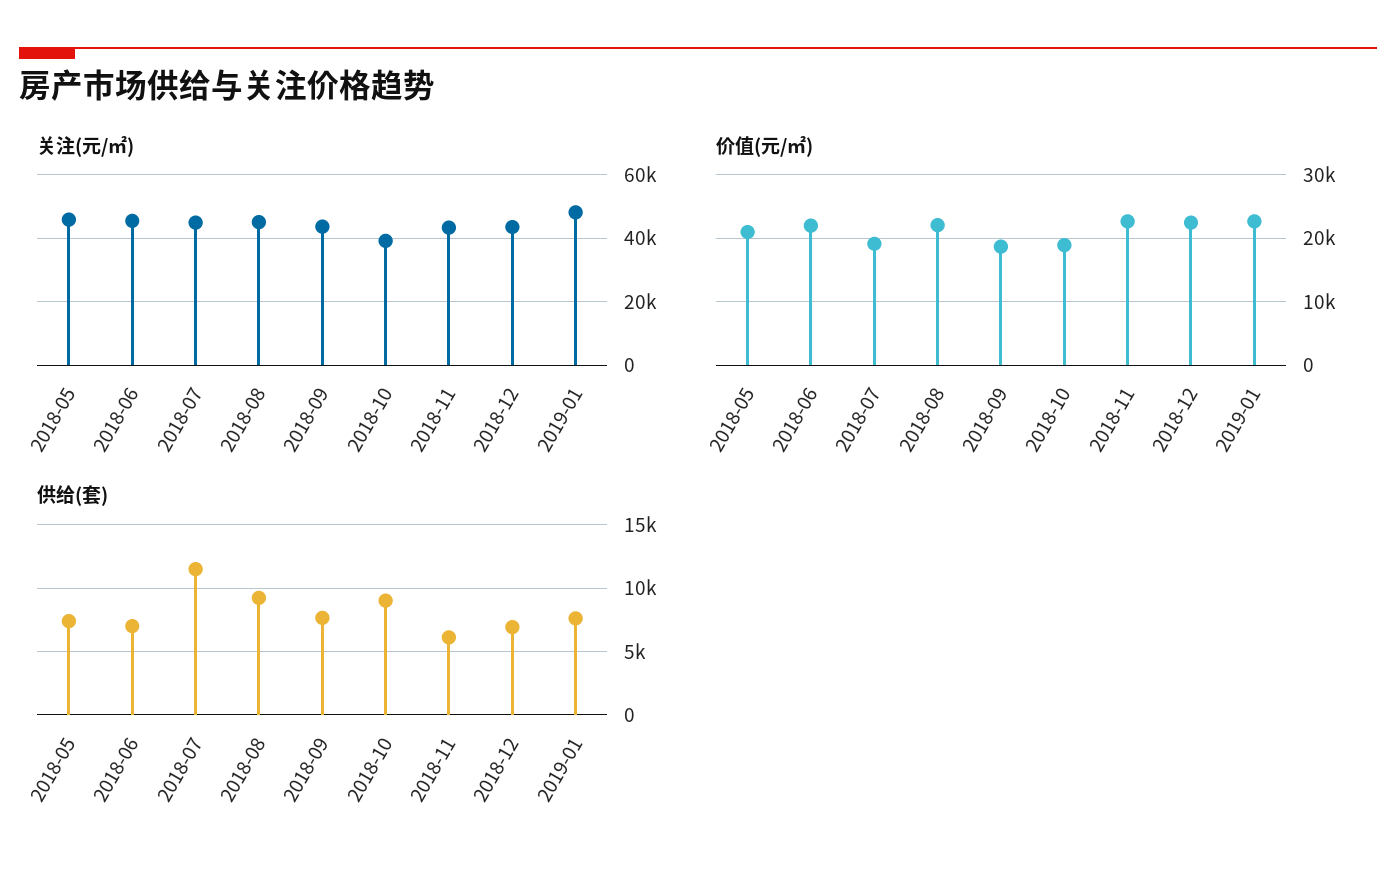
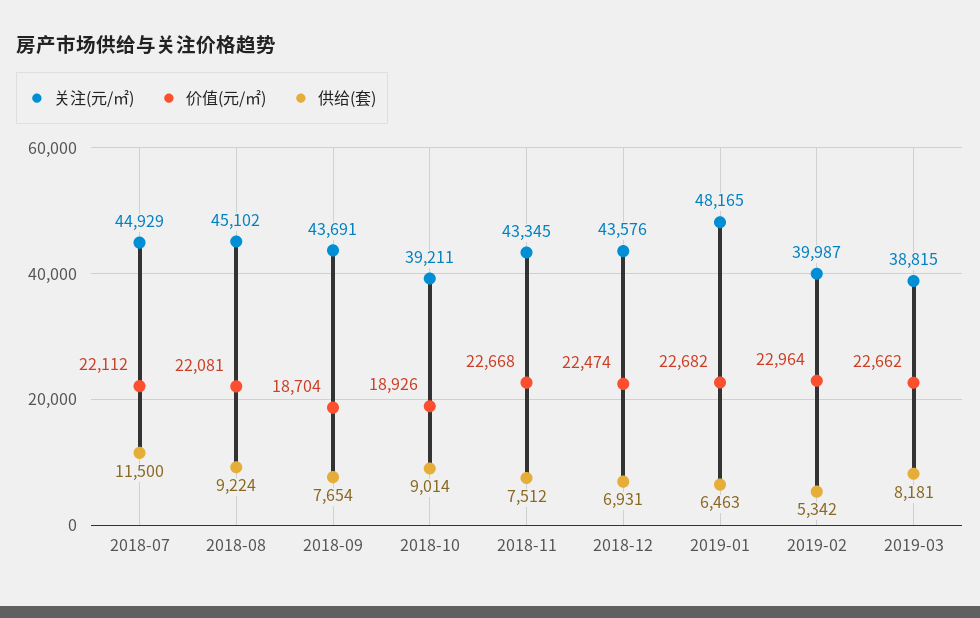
关注(元/㎡), 2018-05: 46000 -> none
关注(元/㎡), 2018-06: 46000 -> none
价值(元/㎡), 2018-05: 21000 -> none
价值(元/㎡), 2018-06: 22000 -> none
价值(元/㎡), 2018-07: 19000 -> 22112
供给(套), 2018-05: 7500 -> none
供给(套), 2018-06: 7000 -> none
供给(套), 2018-11: 6000 -> 7512
供给(套), 2019-01: 7500 -> 6463
关注(元/㎡), 2019-02: none -> 39987
价值(元/㎡), 2019-02: none -> 22964
供给(套), 2019-02: none -> 5342
关注(元/㎡), 2019-03: none -> 38815
价值(元/㎡), 2019-03: none -> 22662
供给(套), 2019-03: none -> 8181

